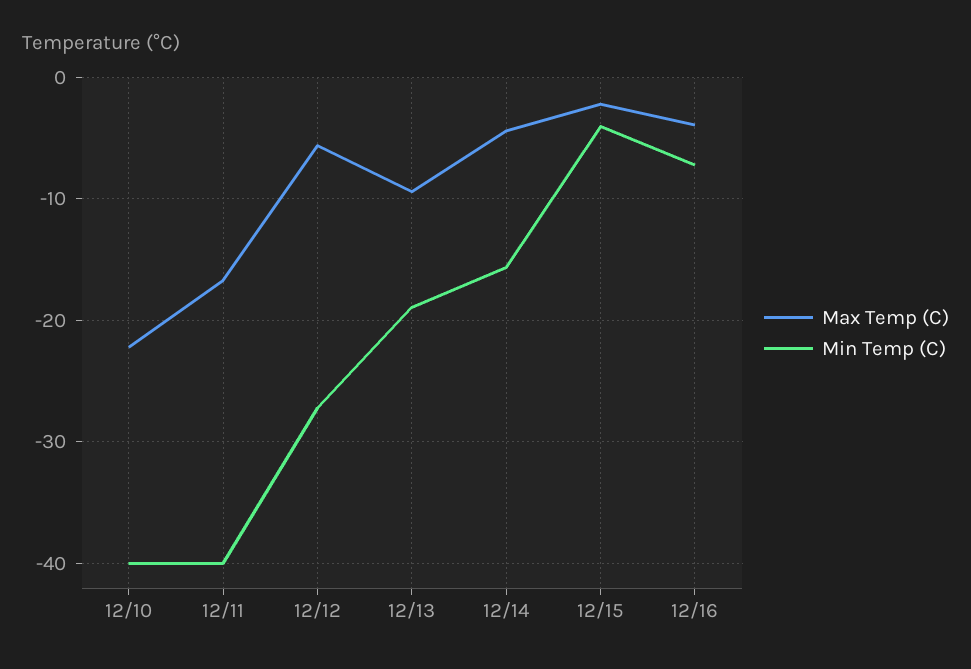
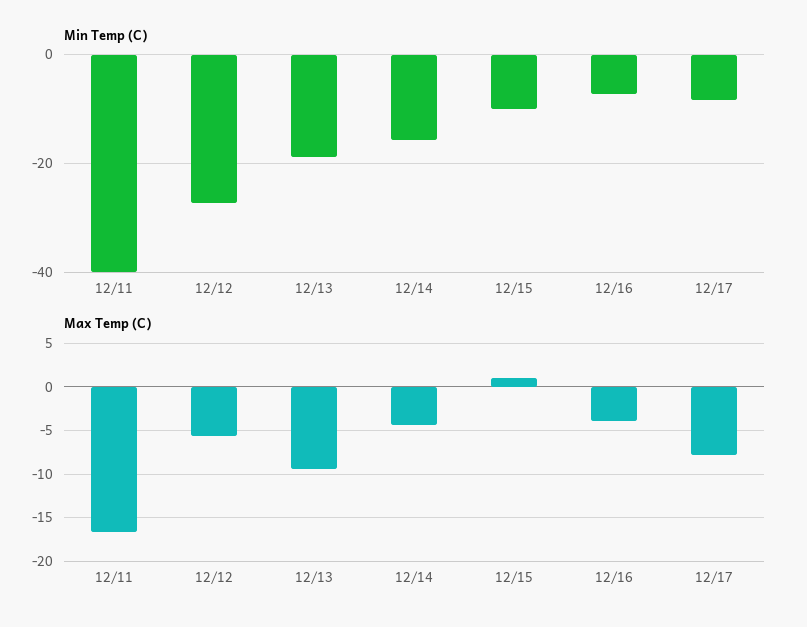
Max Temp (C), 12/10: -22 -> none
Min Temp (C), 12/10: -40 -> none
Max Temp (C), 12/15: -2 -> 1
Min Temp (C), 12/15: -4 -> -10
Min Temp (C), 12/17: none -> -8
Max Temp (C), 12/17: none -> -8

